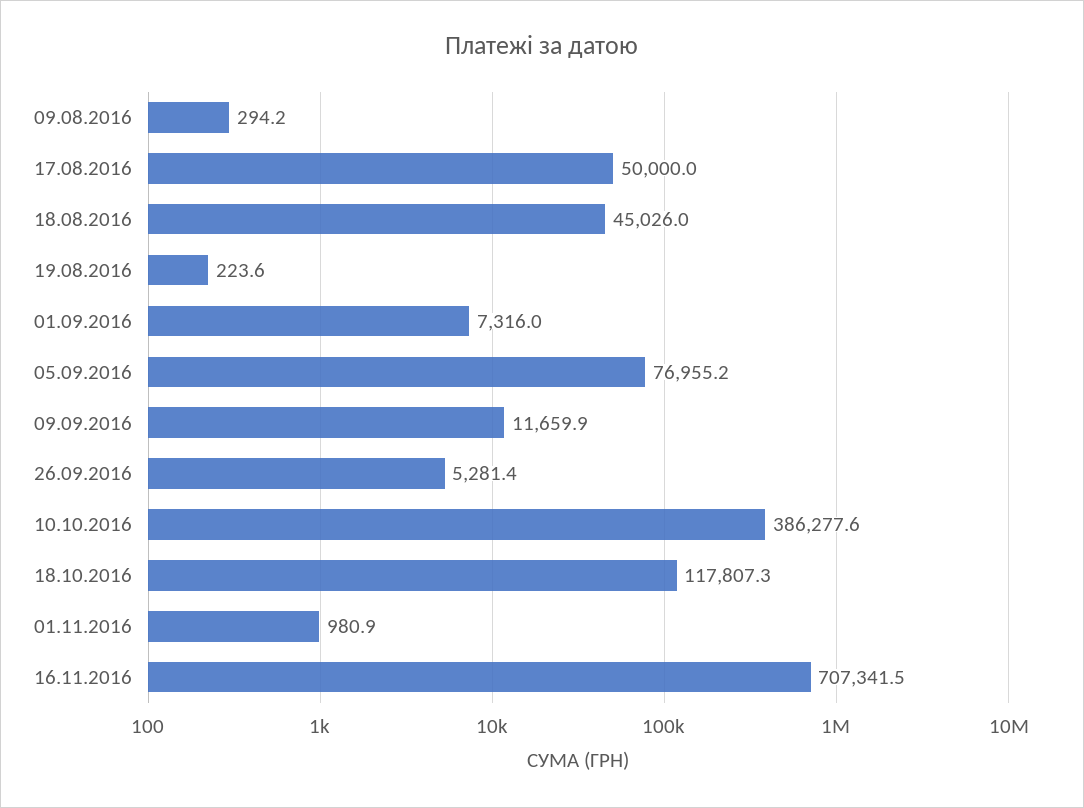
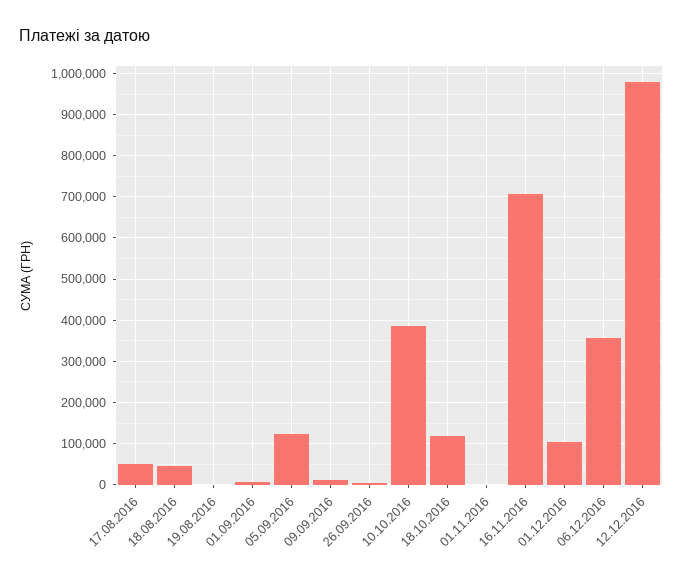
09.08.2016: 294.2 -> none
05.09.2016: 76955.2 -> 120000
01.12.2016: none -> 100000
06.12.2016: none -> 360000
12.12.2016: none -> 980000

